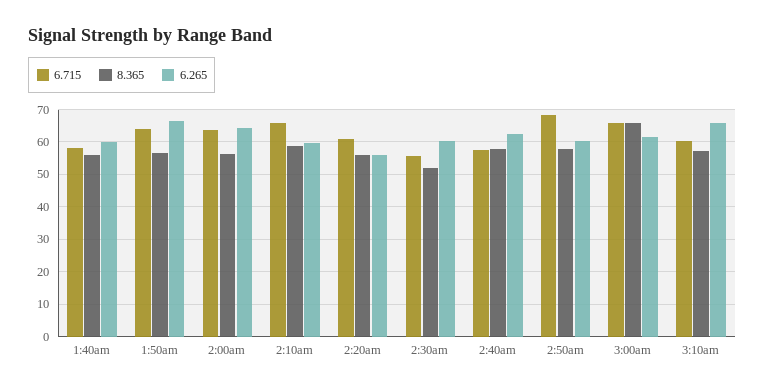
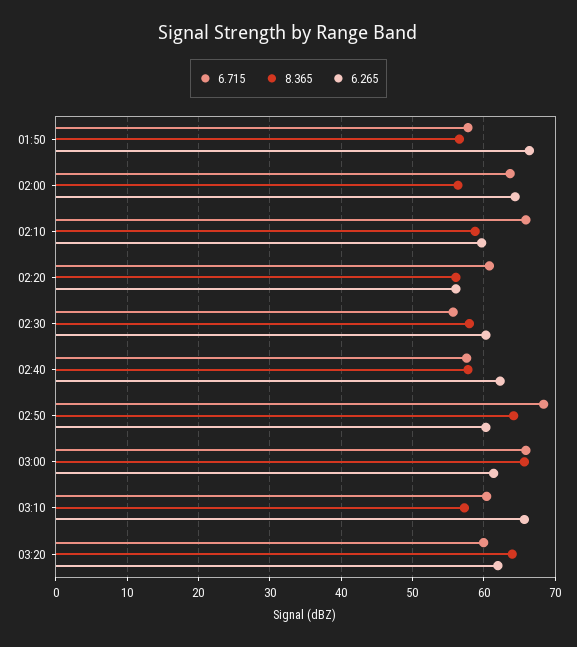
6.715, 1:40am: 58 -> none
8.365, 1:40am: 56 -> none
6.265, 1:40am: 60 -> none
6.715, 1:50am: 64 -> 58
8.365, 2:30am: 52 -> 58
8.365, 2:50am: 58 -> 64
6.715, 03:20: none -> 60
8.365, 03:20: none -> 64
6.265, 03:20: none -> 62

